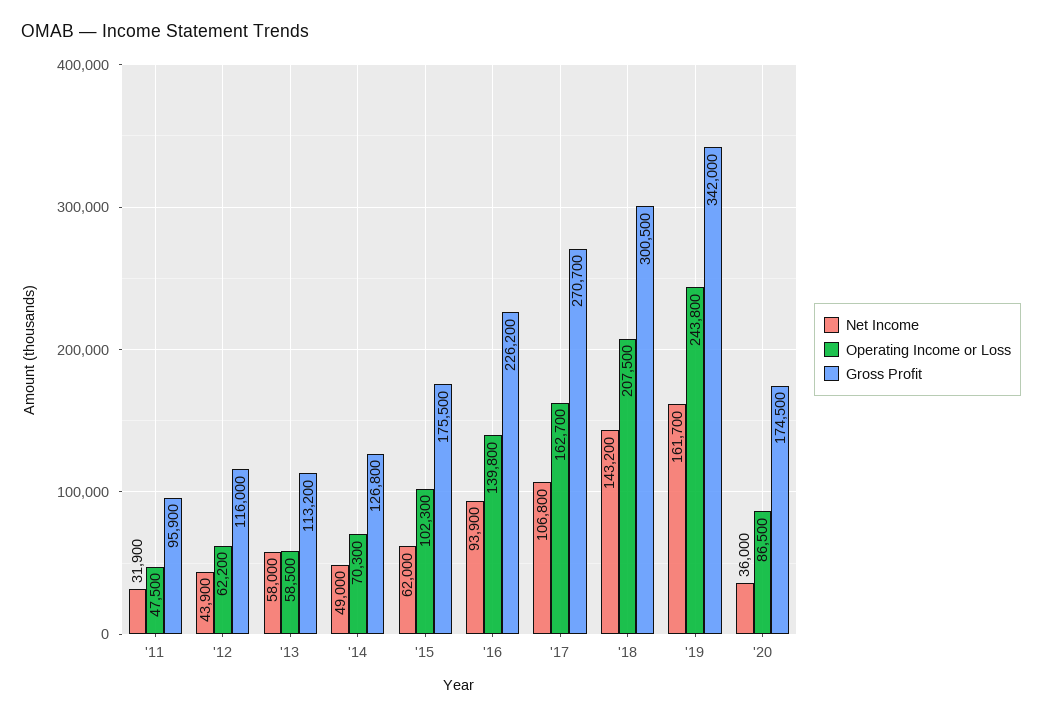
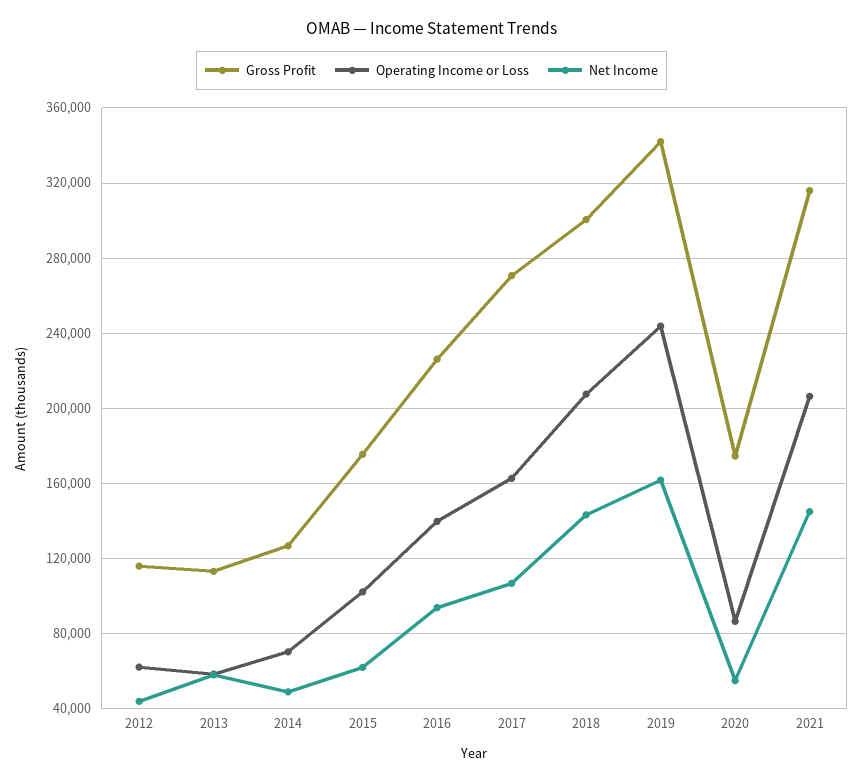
Net Income, '11: 31900 -> none
Operating Income or Loss, '11: 47500 -> none
Gross Profit, '11: 95900 -> none
Net Income, '20: 36000 -> 55000
Gross Profit, 2021: none -> 315000
Operating Income or Loss, 2021: none -> 205000
Net Income, 2021: none -> 145000

